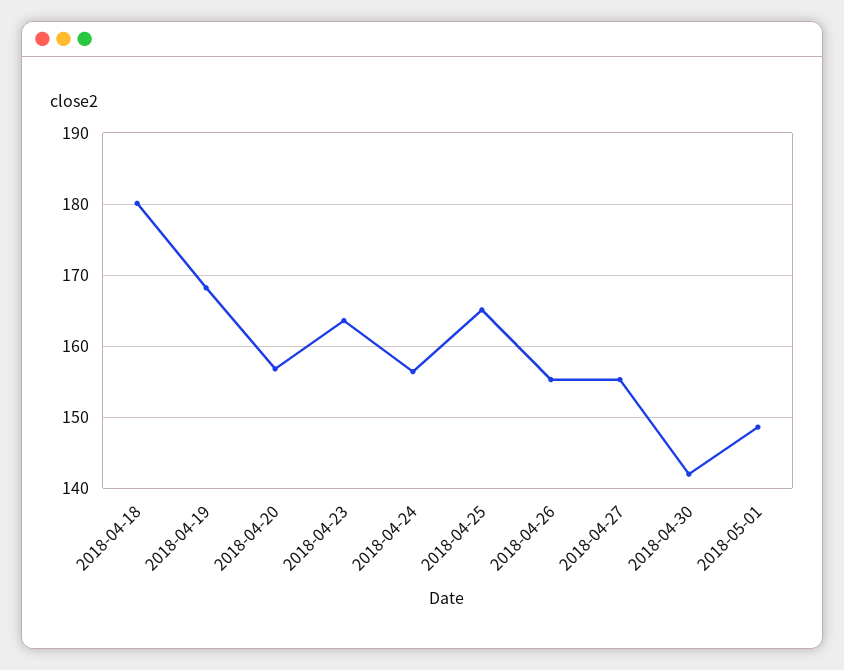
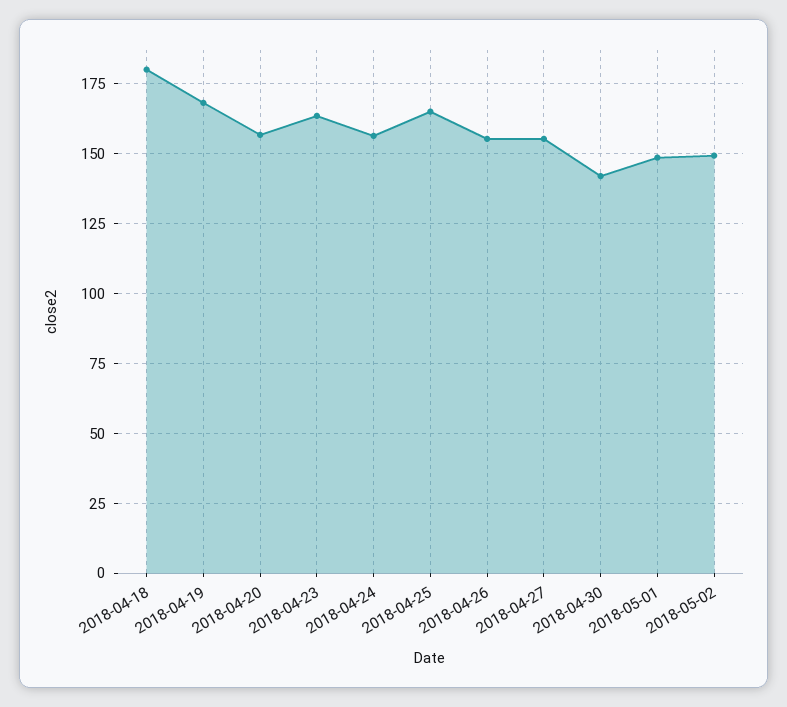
2018-05-02: none -> 150

